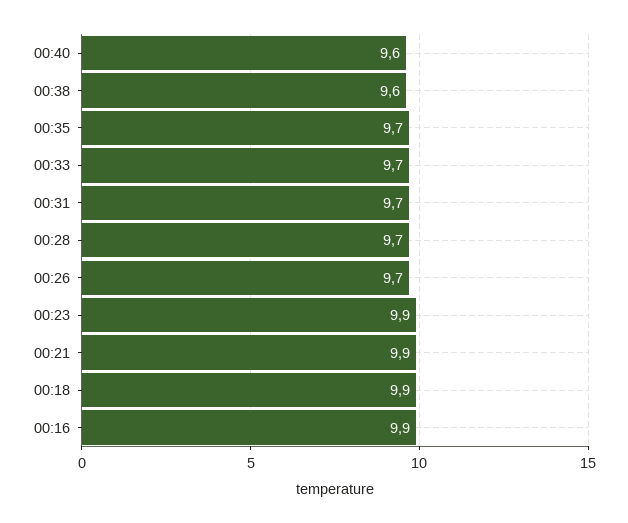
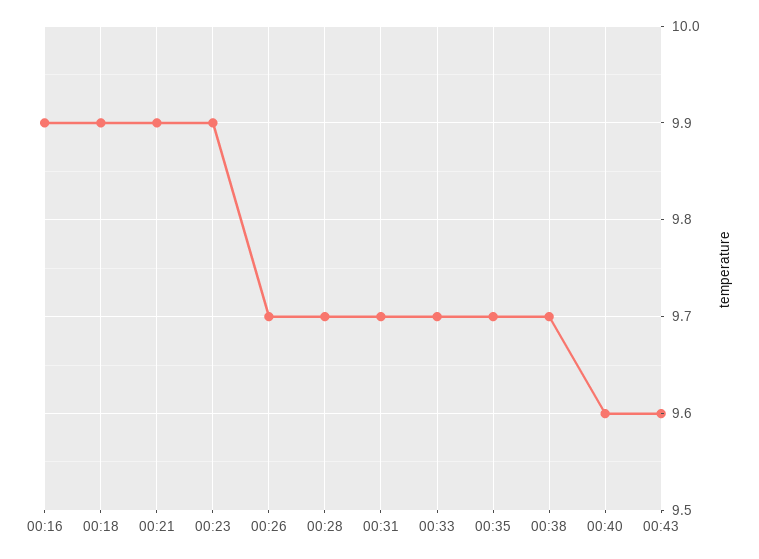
00:38: 9.6 -> 9.7
00:43: none -> 9.6

